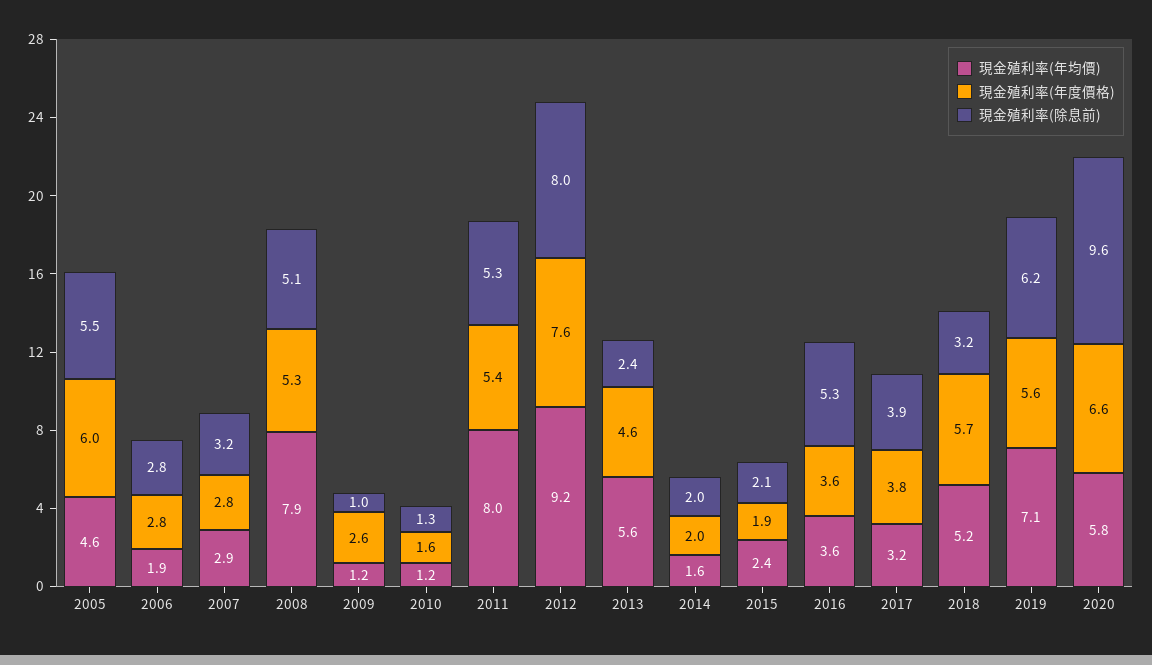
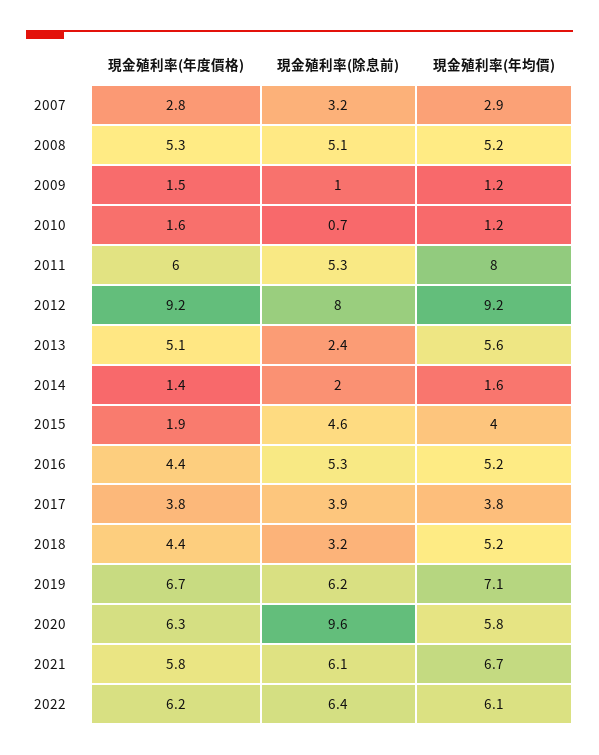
現金殖利率(年均價), 2005: 4.6 -> none
現金殖利率(年度價格), 2005: 6 -> none
現金殖利率(除息前), 2005: 5.5 -> none
現金殖利率(年均價), 2006: 1.9 -> none
現金殖利率(年度價格), 2006: 2.8 -> none
現金殖利率(除息前), 2006: 2.8 -> none
現金殖利率(年均價), 2008: 7.9 -> 5.2
現金殖利率(年度價格), 2009: 2.6 -> 1.5
現金殖利率(除息前), 2010: 1.3 -> 0.7
現金殖利率(年度價格), 2011: 5.4 -> 6
現金殖利率(年度價格), 2012: 7.6 -> 9.2
現金殖利率(年度價格), 2013: 4.6 -> 5.1
現金殖利率(年度價格), 2014: 2 -> 1.4
現金殖利率(年均價), 2015: 2.4 -> 4
現金殖利率(除息前), 2015: 2.1 -> 4.6
現金殖利率(年均價), 2016: 3.6 -> 5.2
現金殖利率(年度價格), 2016: 3.6 -> 4.4
現金殖利率(年均價), 2017: 3.2 -> 3.8
現金殖利率(年度價格), 2018: 5.7 -> 4.4
現金殖利率(年度價格), 2019: 5.6 -> 6.7
現金殖利率(年度價格), 2020: 6.6 -> 6.3
現金殖利率(年度價格), 2021: none -> 5.8
現金殖利率(除息前), 2021: none -> 6.1
現金殖利率(年均價), 2021: none -> 6.7
現金殖利率(年度價格), 2022: none -> 6.2
現金殖利率(除息前), 2022: none -> 6.4
現金殖利率(年均價), 2022: none -> 6.1

